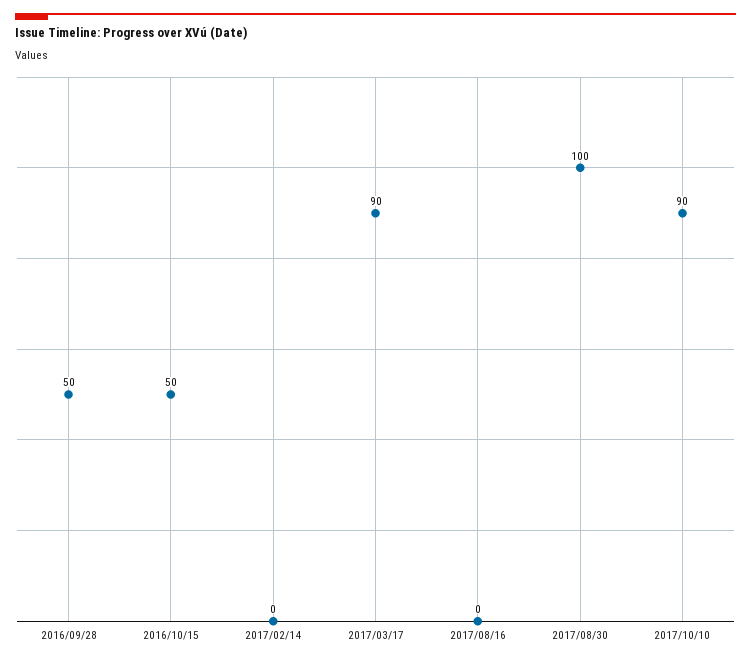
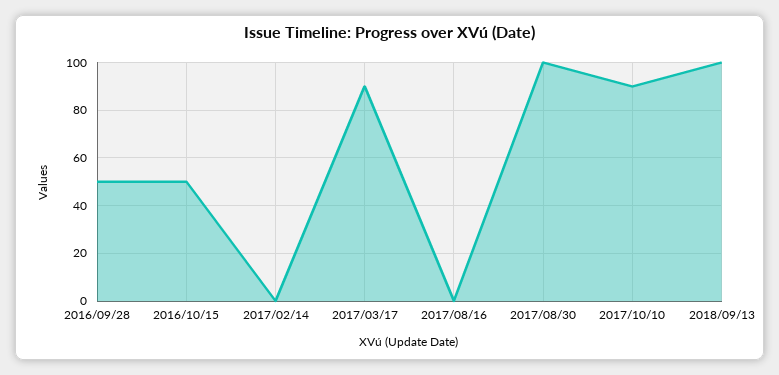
2018/09/13: none -> 100

